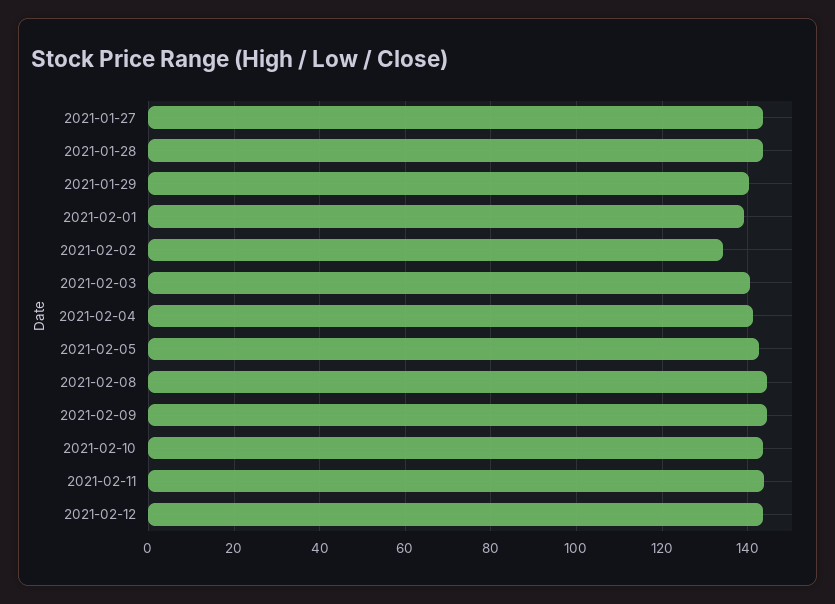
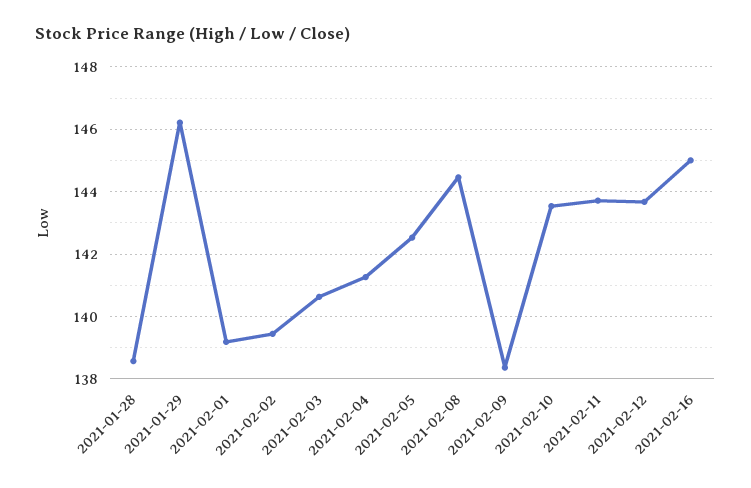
2021-01-27: 144 -> none
2021-01-28: 144 -> 138.6
2021-01-29: 140 -> 146.2
2021-02-02: 134 -> 139.4
2021-02-09: 144 -> 138.4
2021-02-16: none -> 145

